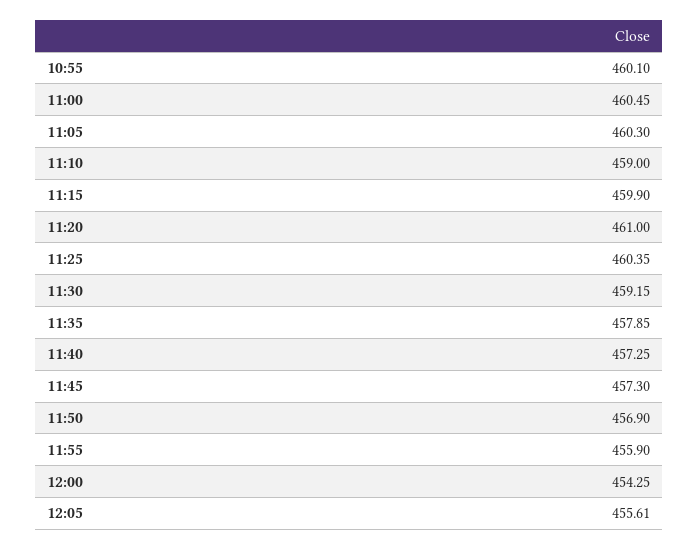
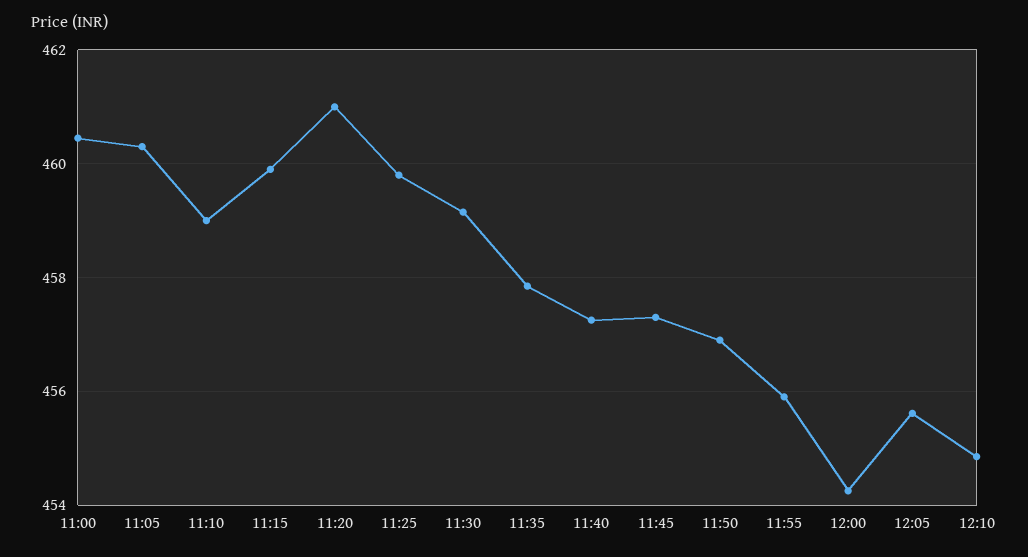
10:55: 460.1 -> none
11:25: 460.35 -> 459.8
12:10: none -> 454.8

